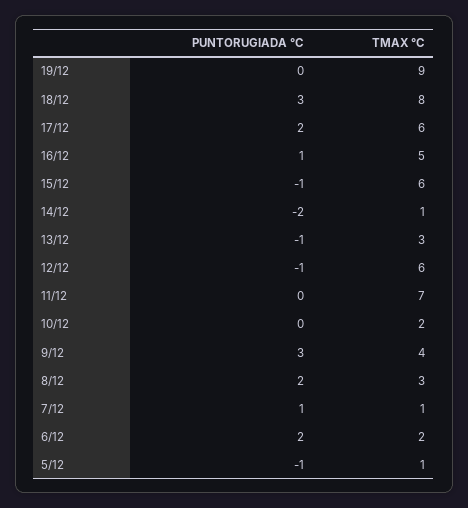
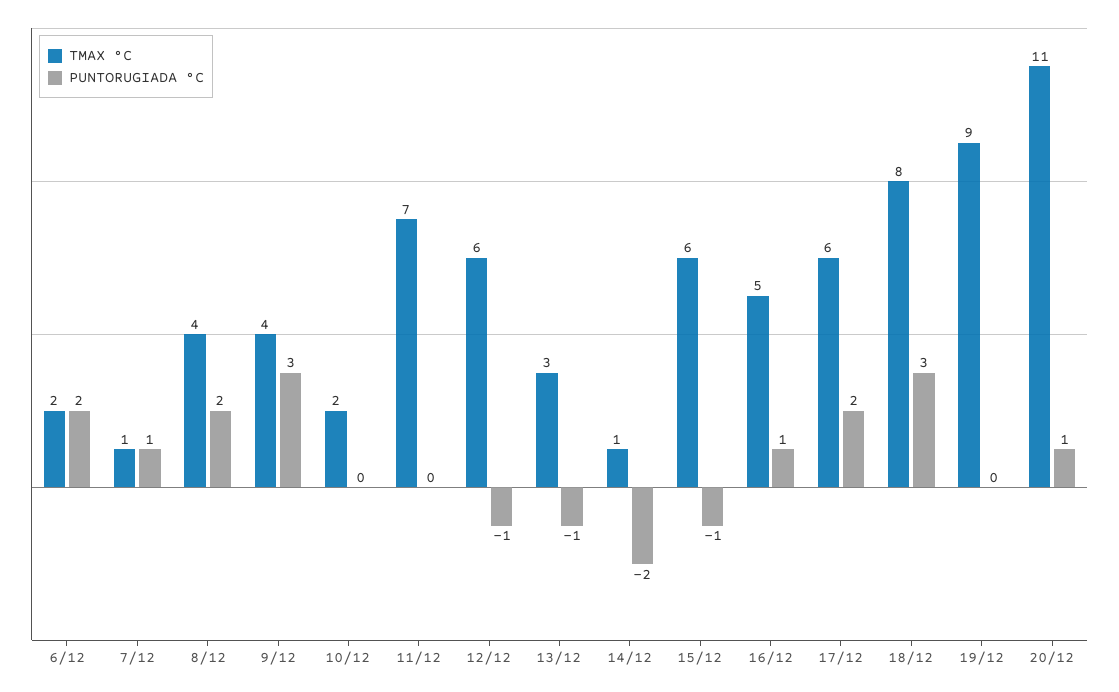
TMAX °C, 8/12: 3 -> 4
PUNTORUGIADA °C, 5/12: -1 -> none
TMAX °C, 5/12: 1 -> none
TMAX °C, 20/12: none -> 11
PUNTORUGIADA °C, 20/12: none -> 1

